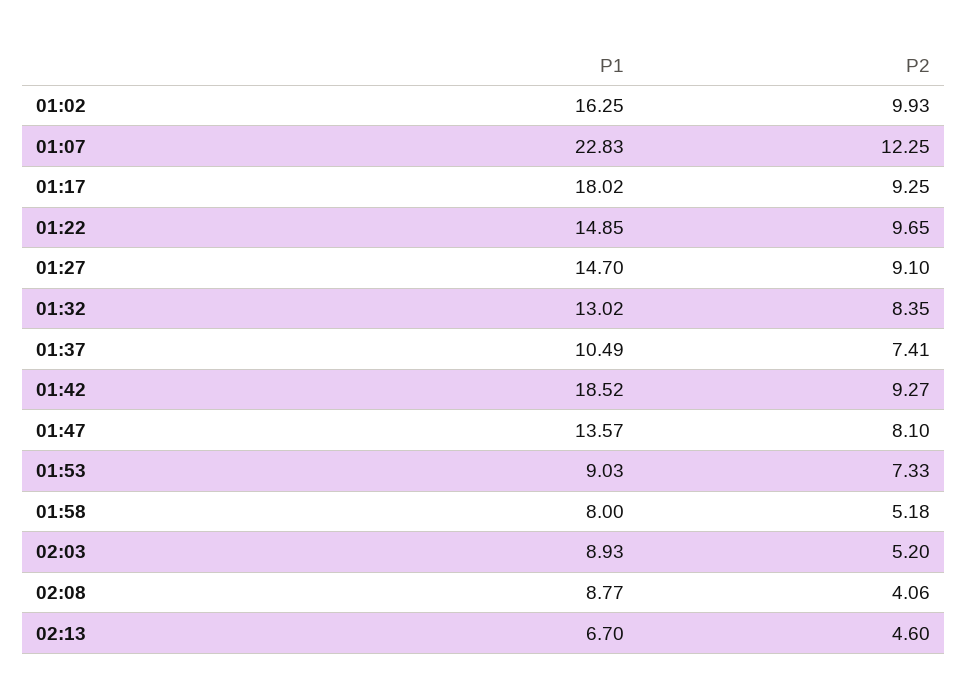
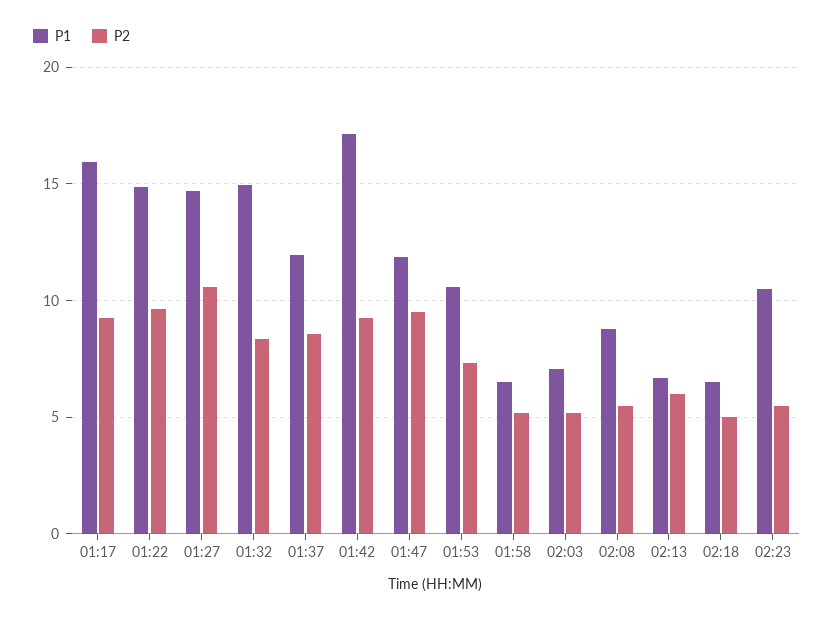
P1, 01:02: 16.25 -> none
P2, 01:02: 9.93 -> none
P1, 01:07: 22.83 -> none
P2, 01:07: 12.25 -> none
P1, 01:17: 18.02 -> 16
P2, 01:27: 9.1 -> 10.5
P1, 01:32: 13.02 -> 15
P1, 01:37: 10.49 -> 12
P2, 01:37: 7.41 -> 8.5
P1, 01:42: 18.52 -> 17
P1, 01:47: 13.57 -> 12
P2, 01:47: 8.1 -> 9.5
P1, 01:53: 9.03 -> 10.5
P1, 01:58: 8 -> 6.5
P1, 02:03: 8.93 -> 7
P2, 02:08: 4.06 -> 5.5
P2, 02:13: 4.6 -> 6
P1, 02:18: none -> 6.5
P2, 02:18: none -> 5
P1, 02:23: none -> 10.5
P2, 02:23: none -> 5.5

